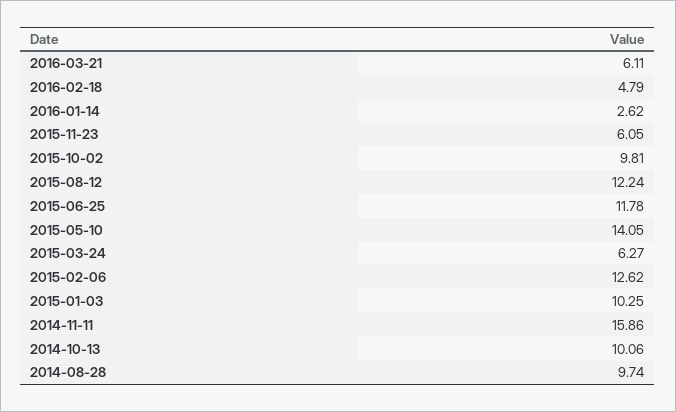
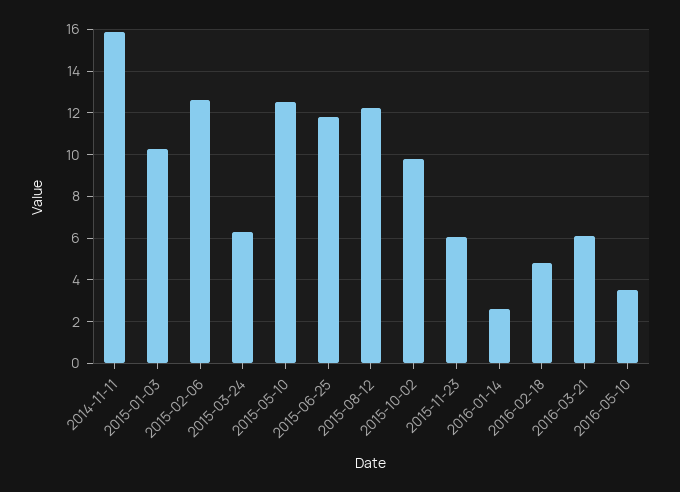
2015-05-10: 14.05 -> 12.5
2014-10-13: 10.06 -> none
2014-08-28: 9.74 -> none
2016-05-10: none -> 3.5

